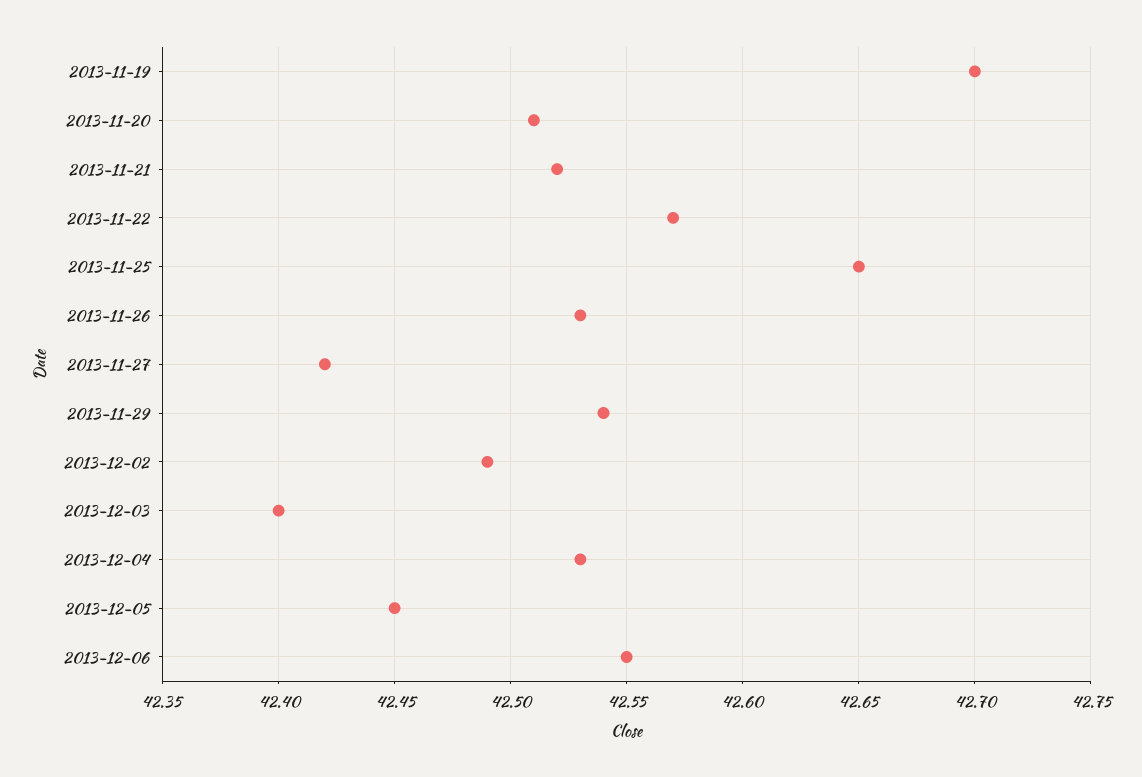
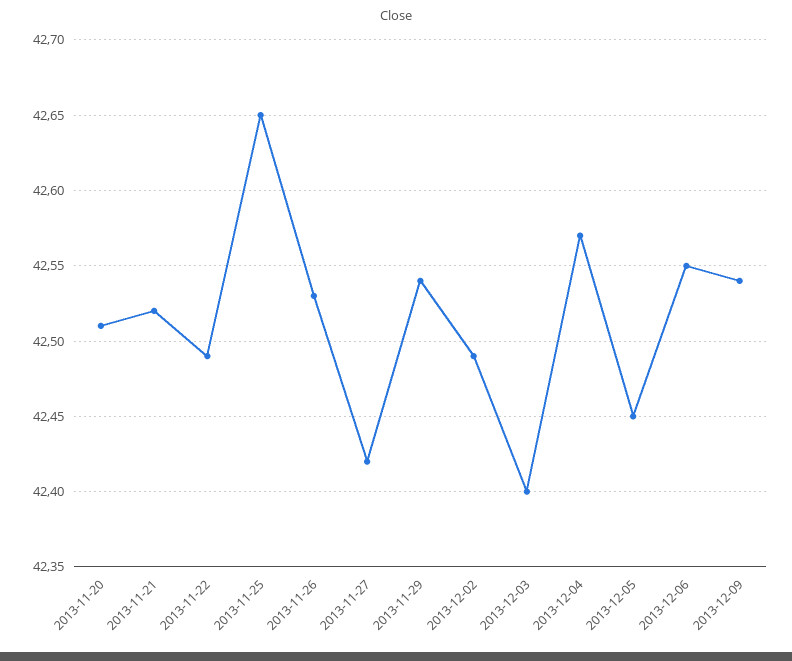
2013-11-19: 42.7 -> none
2013-11-22: 42.57 -> 42.49
2013-12-04: 42.53 -> 42.57
2013-12-09: none -> 42.54

